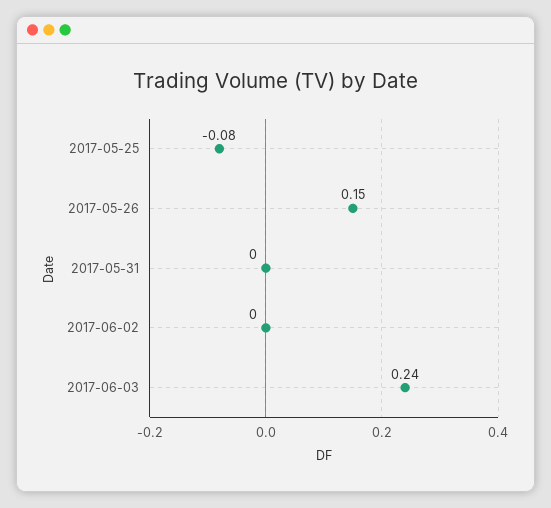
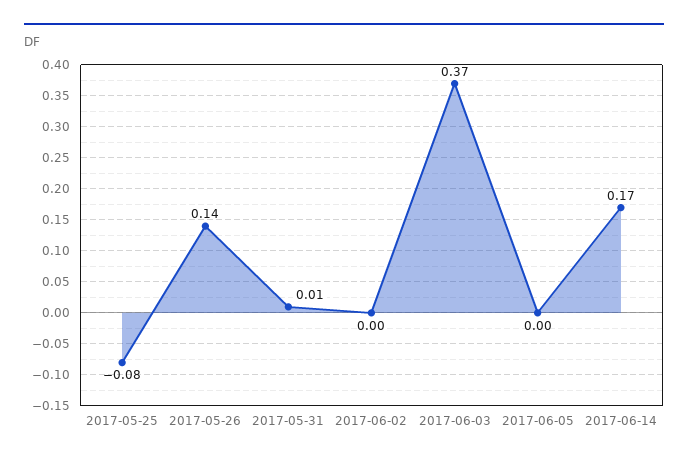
2017-05-26: 0.15 -> 0.14
2017-05-31: 0 -> 0.01
2017-06-03: 0.24 -> 0.37
2017-06-05: none -> 0
2017-06-14: none -> 0.17

